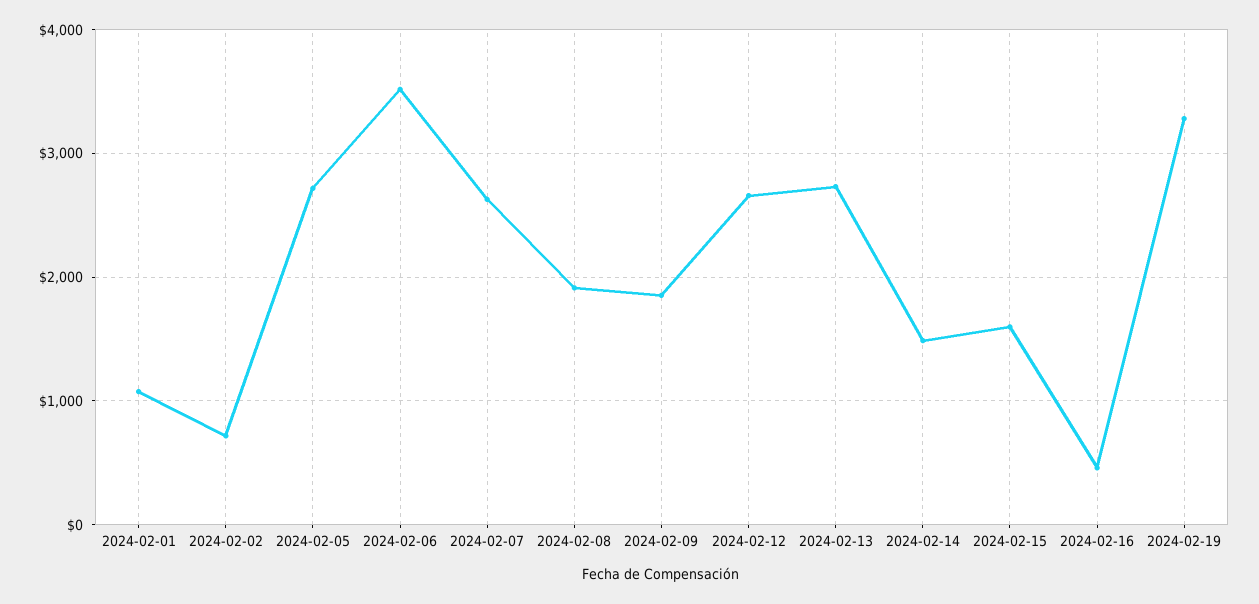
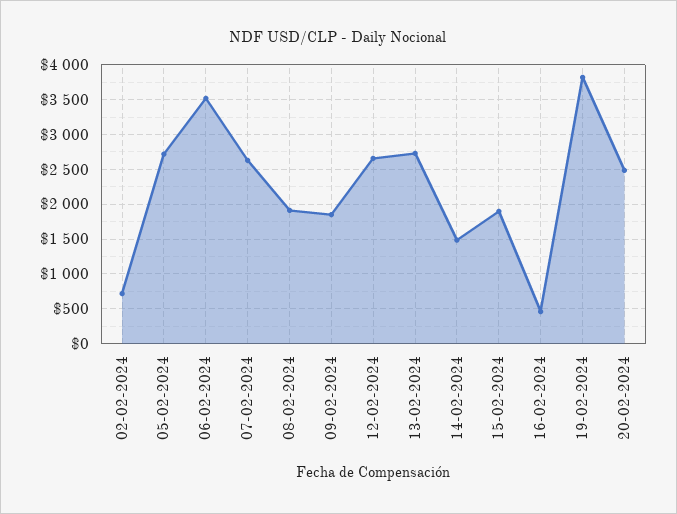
2024-02-01: 1100 -> none
2024-02-15: 1600 -> 1900
2024-02-19: 3300 -> 3800
20-02-2024: none -> 2500

